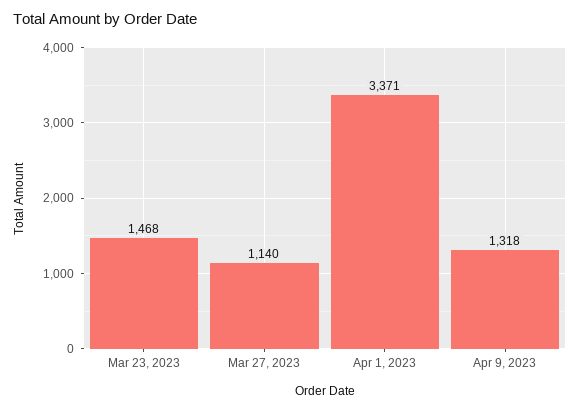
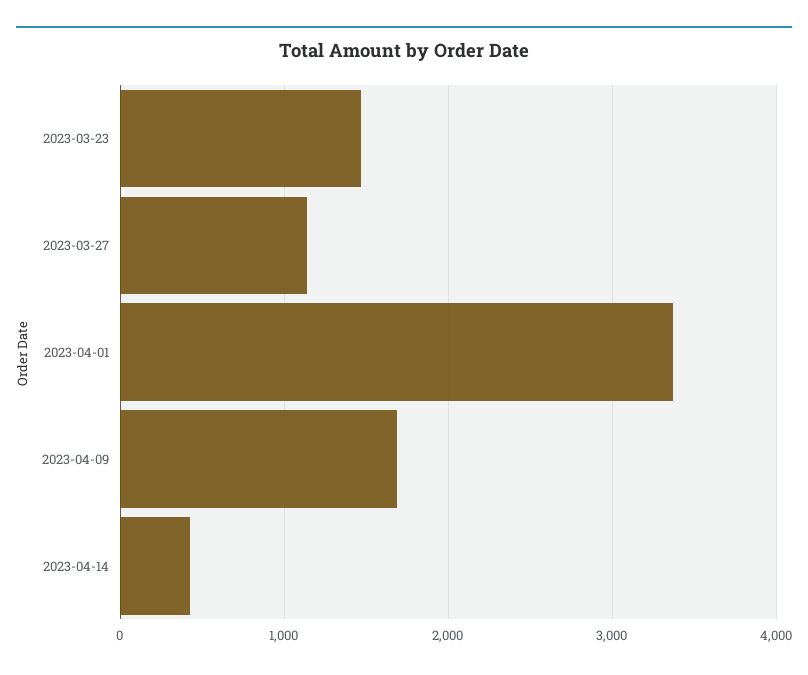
Apr 9, 2023: 1318 -> 1700
2023-04-14: none -> 400

